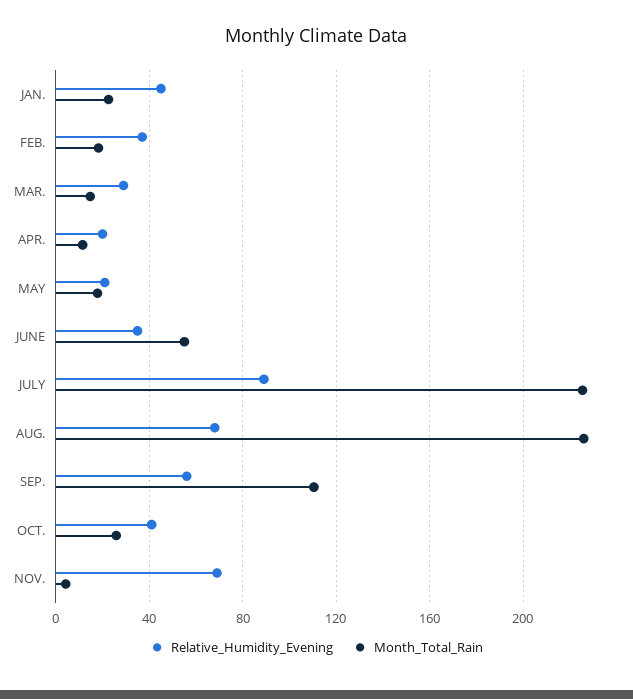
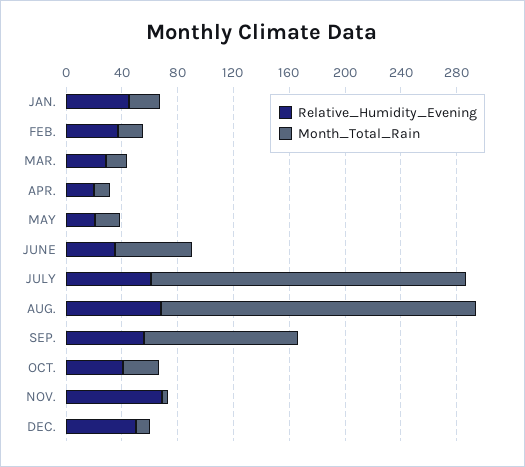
Relative_Humidity_Evening, JULY: 90 -> 60
Relative_Humidity_Evening, DEC.: none -> 50
Month_Total_Rain, DEC.: none -> 10

